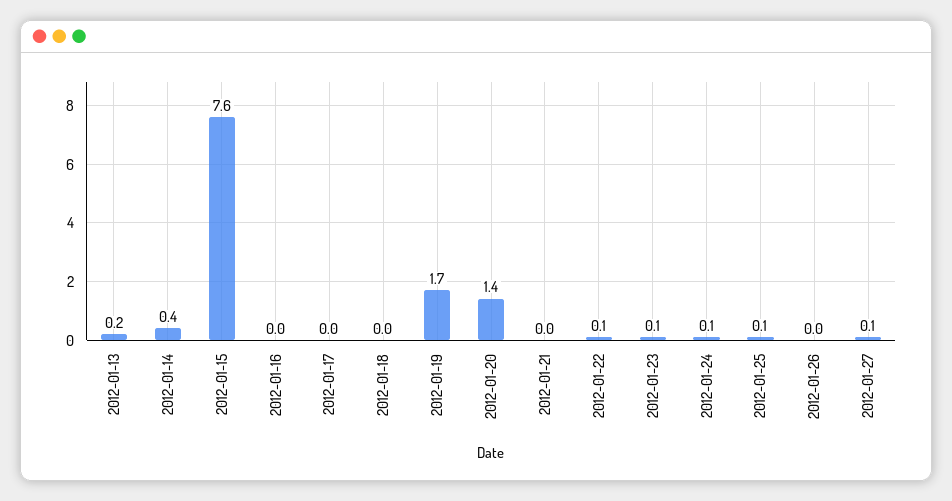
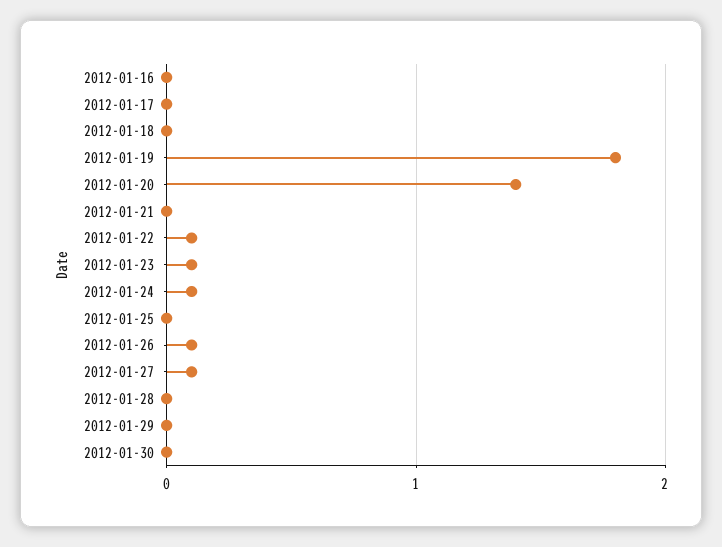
2012-01-13: 0.2 -> none
2012-01-14: 0.4 -> none
2012-01-15: 7.6 -> none
2012-01-19: 1.7 -> 1.8
2012-01-25: 0.1 -> 0
2012-01-26: 0 -> 0.1
2012-01-28: none -> 0
2012-01-29: none -> 0
2012-01-30: none -> 0

